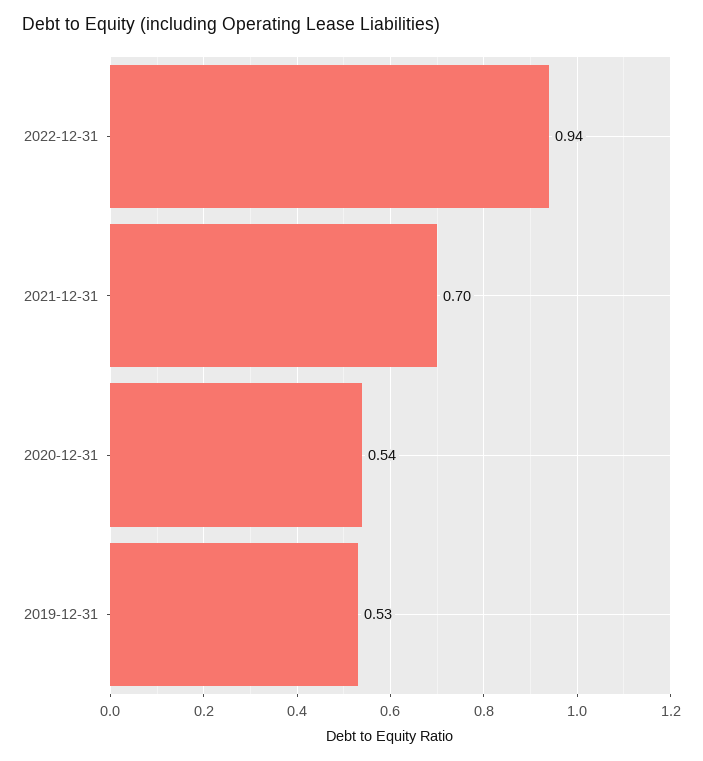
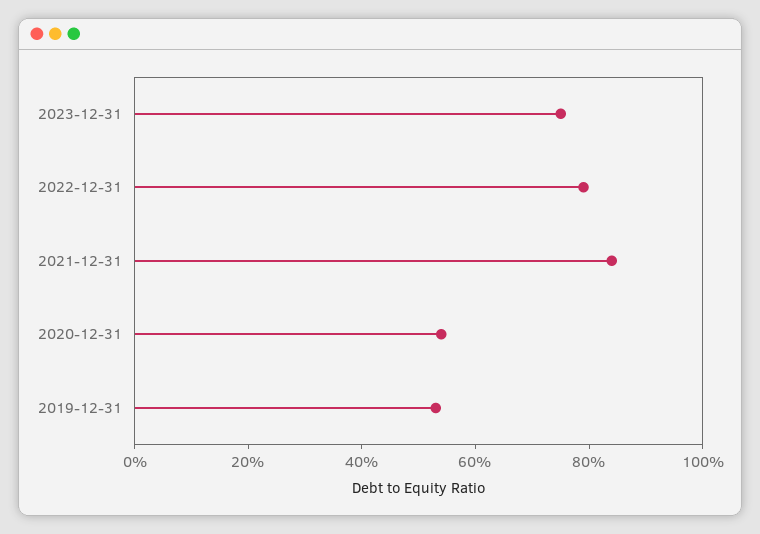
2022-12-31: 0.94 -> 0.8
2021-12-31: 0.7 -> 0.85
2023-12-31: none -> 0.75

